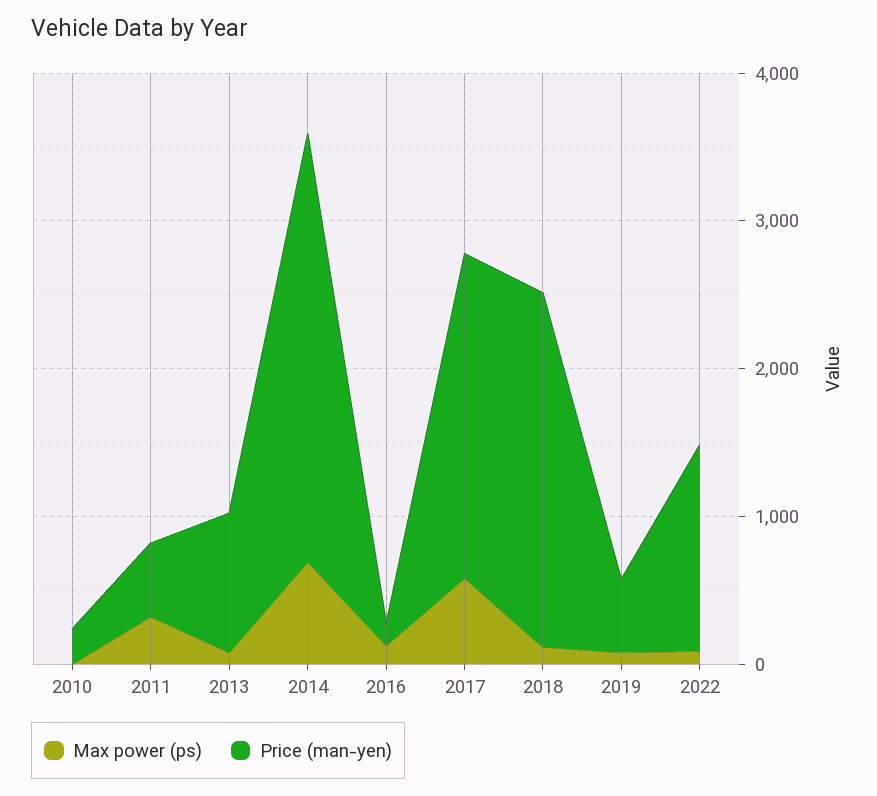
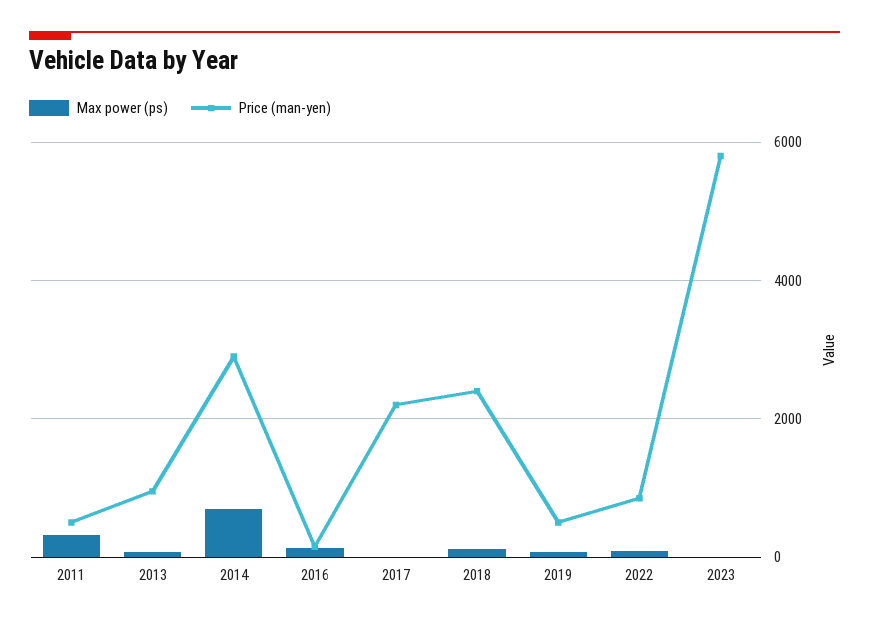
Max power (ps), 2010: 0 -> none
Price (man-yen), 2010: 200 -> none
Max power (ps), 2017: 600 -> 0
Price (man-yen), 2022: 1400 -> 800
Max power (ps), 2023: none -> 0
Price (man-yen), 2023: none -> 5800

